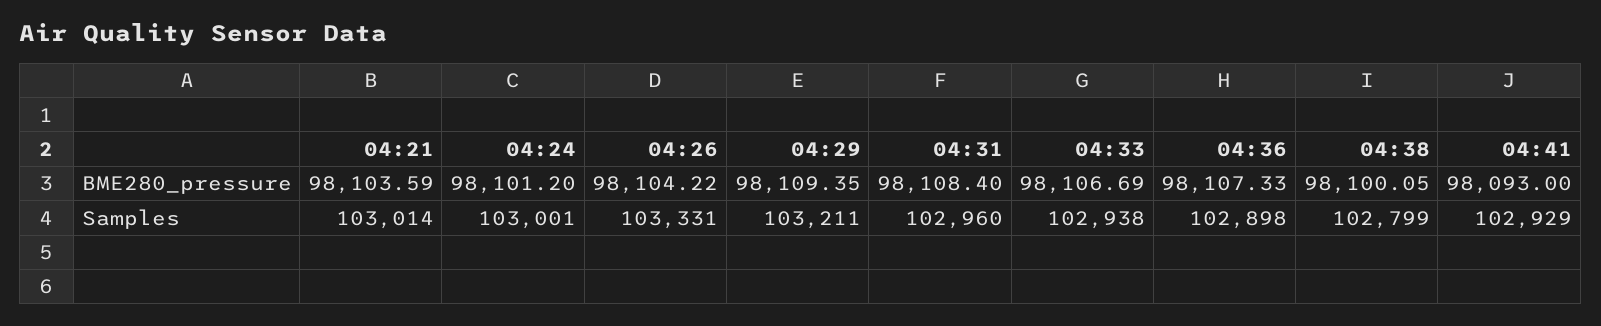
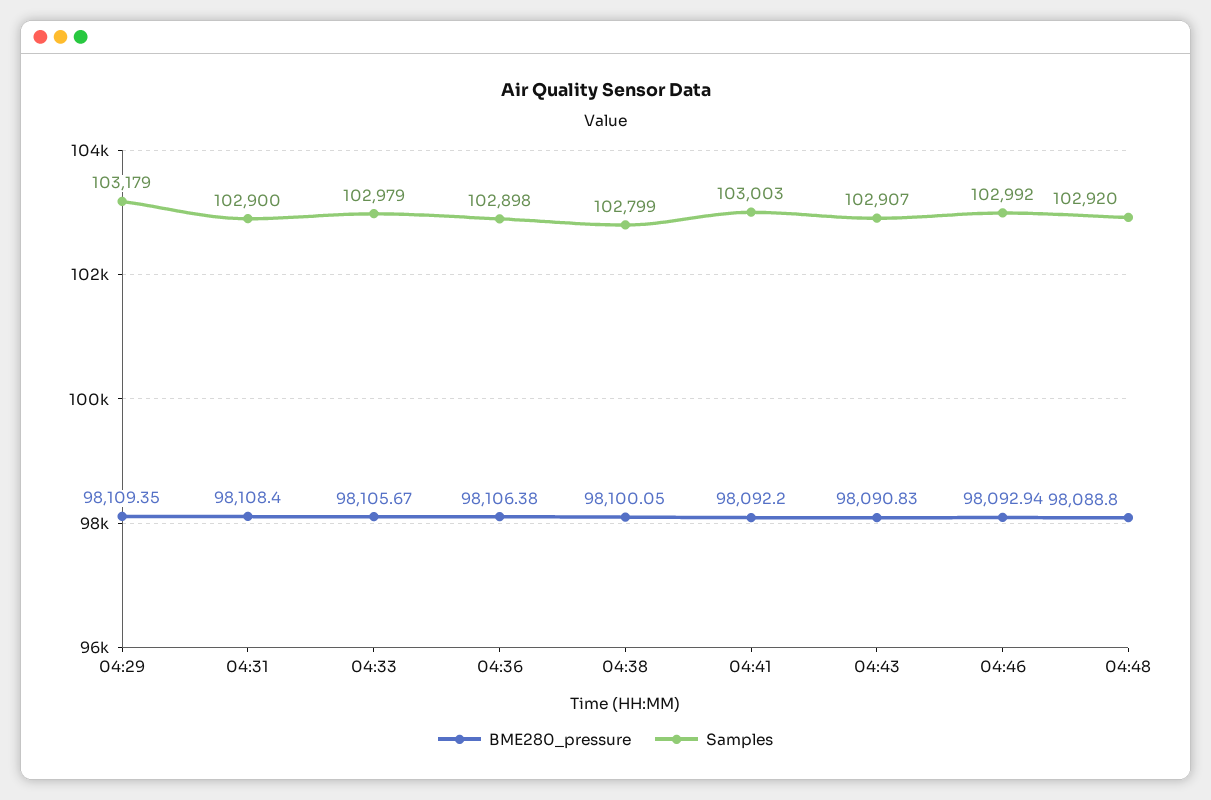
BME280_pressure, 04:21: 98103.59 -> none
BME280_pressure, 04:24: 98101.2 -> none
BME280_pressure, 04:26: 98104.22 -> none
BME280_pressure, 04:33: 98106.69 -> 98105.67
BME280_pressure, 04:36: 98107.33 -> 98106.38
BME280_pressure, 04:41: 98093 -> 98092.2
Samples, 04:21: 103014 -> none
Samples, 04:24: 103001 -> none
Samples, 04:26: 103331 -> none
Samples, 04:29: 103211 -> 103179
Samples, 04:31: 102960 -> 102900
Samples, 04:33: 102938 -> 102979
Samples, 04:41: 102929 -> 103003
BME280_pressure, 04:43: none -> 98090.83
Samples, 04:43: none -> 102907
BME280_pressure, 04:46: none -> 98092.94
Samples, 04:46: none -> 102992
BME280_pressure, 04:48: none -> 98088.8
Samples, 04:48: none -> 102920

